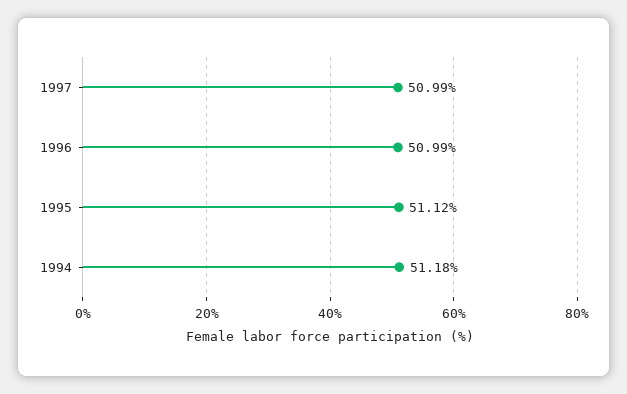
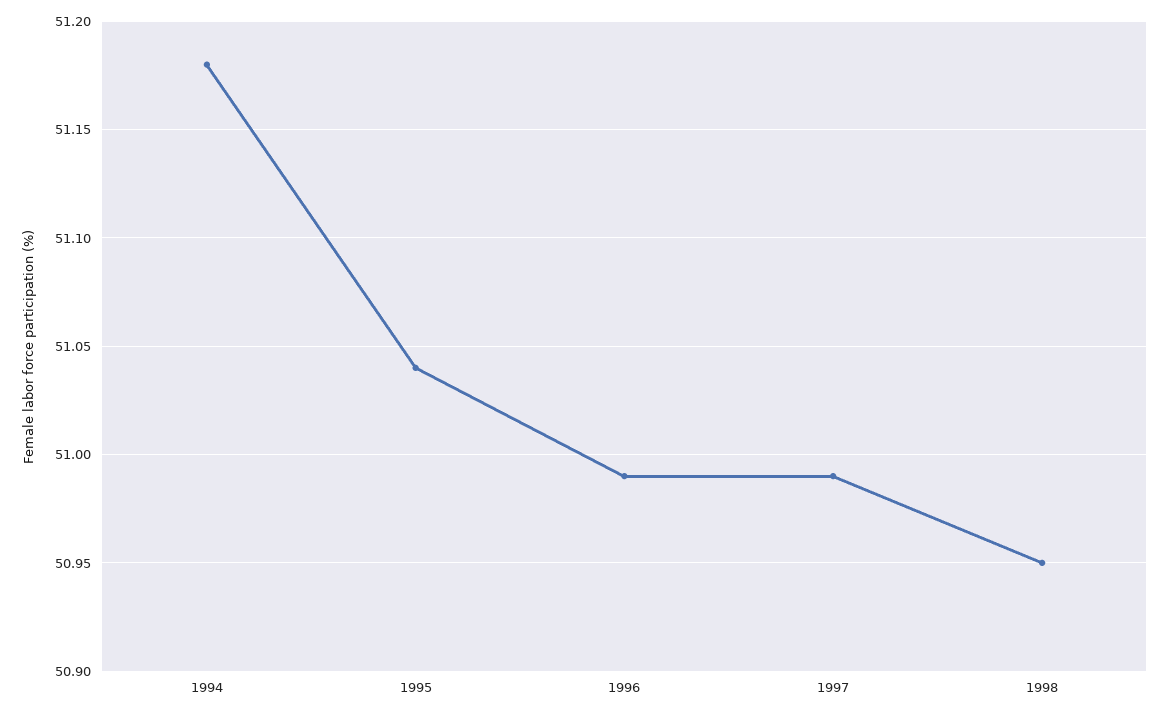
1995: 51.12 -> 51.04
1998: none -> 50.95

